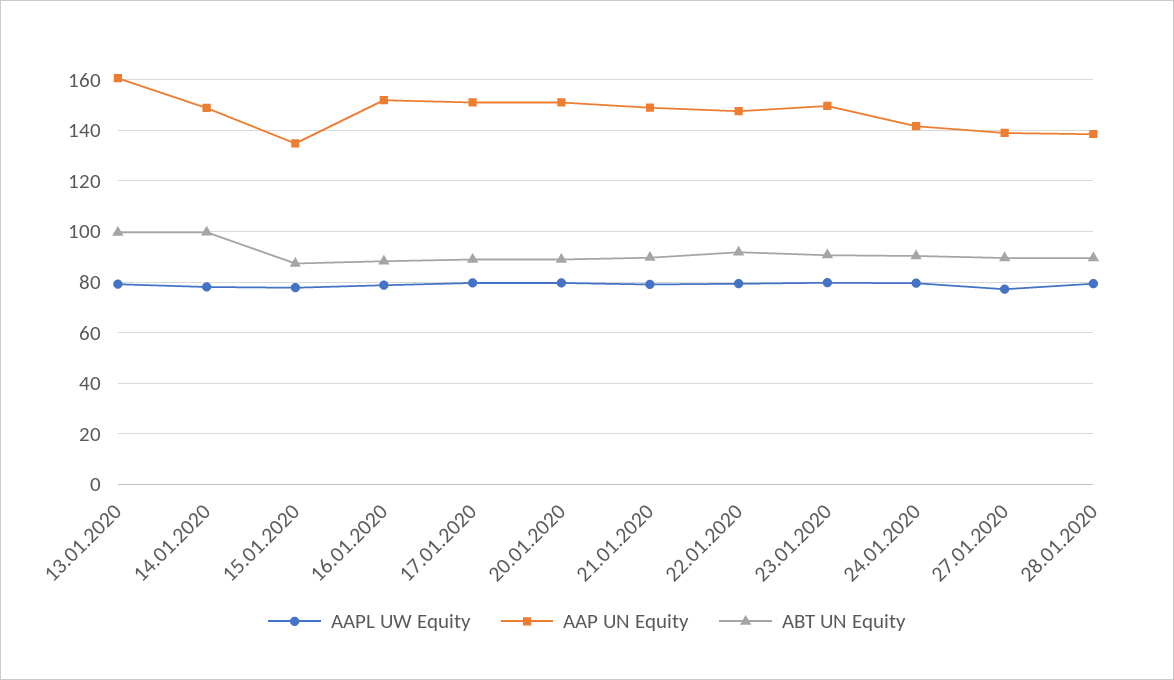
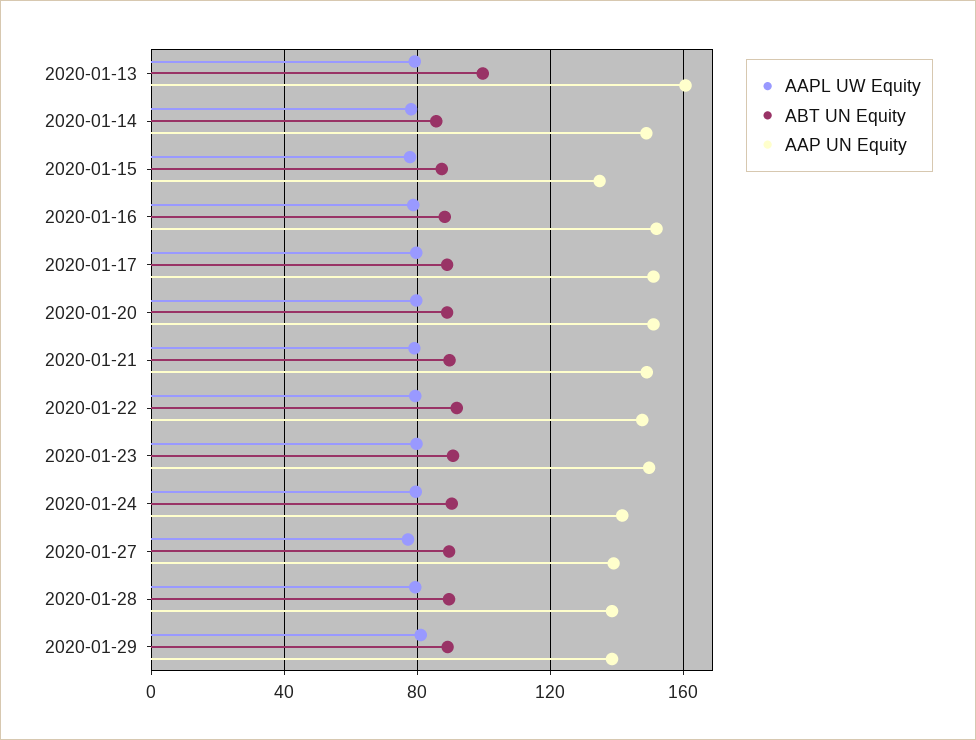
ABT UN Equity, 14.01.2020: 100 -> 85
AAPL UW Equity, 2020-01-29: none -> 80
ABT UN Equity, 2020-01-29: none -> 90
AAP UN Equity, 2020-01-29: none -> 140

